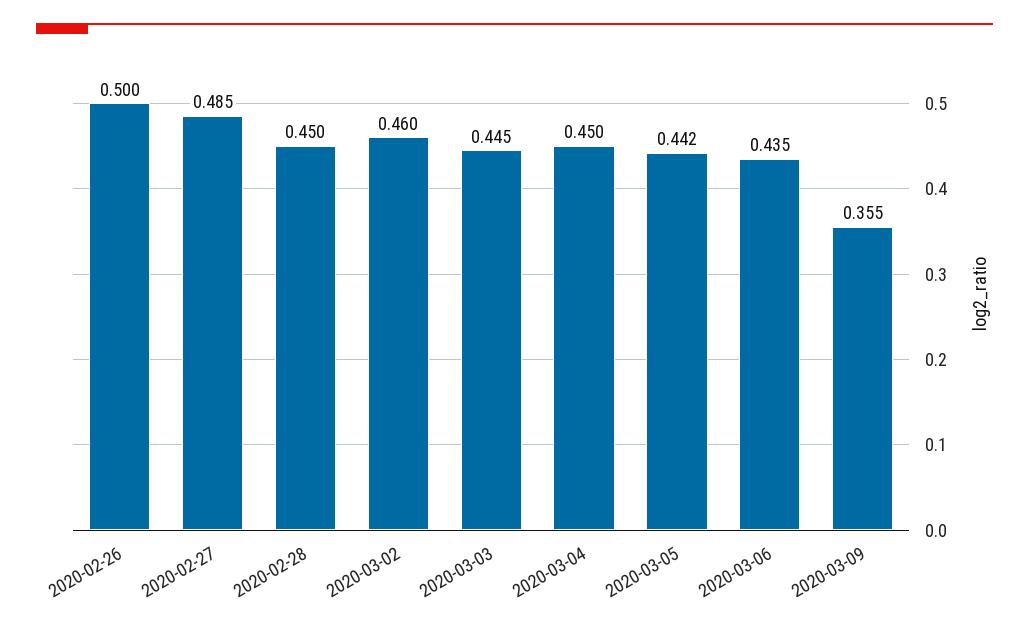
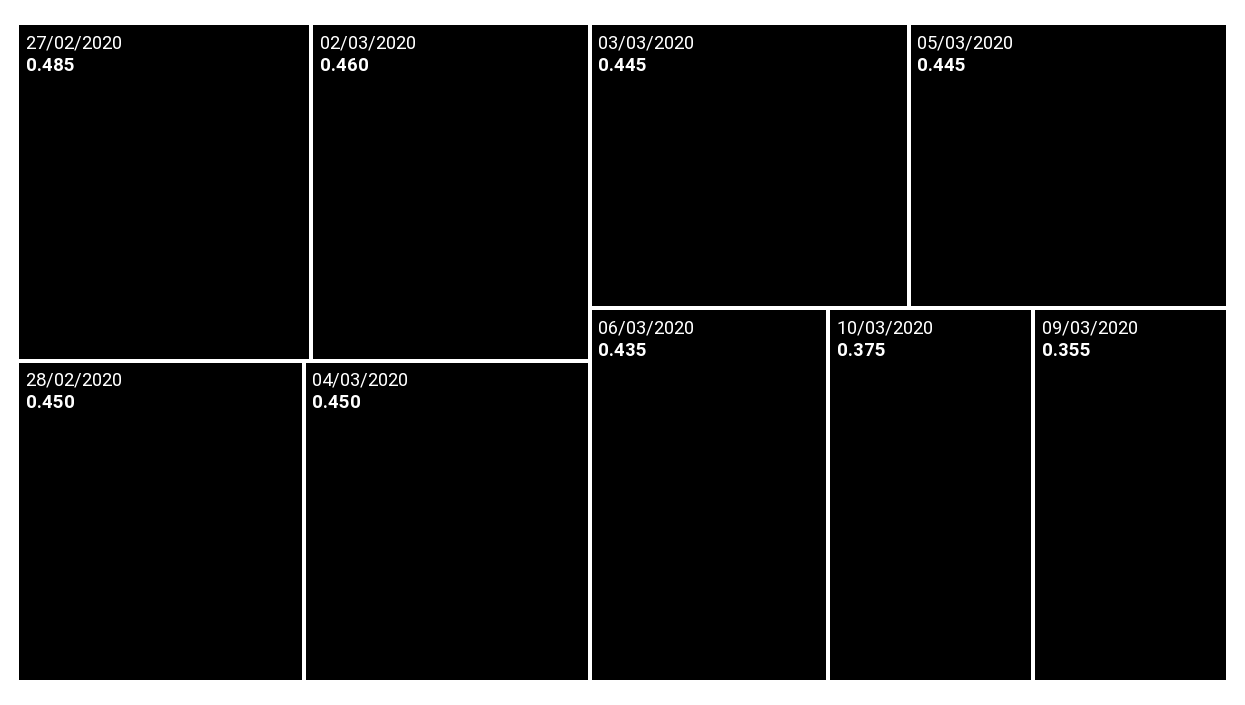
2020-02-26: 0.5 -> none
2020-03-05: 0.442 -> 0.445
10/03/2020: none -> 0.375

